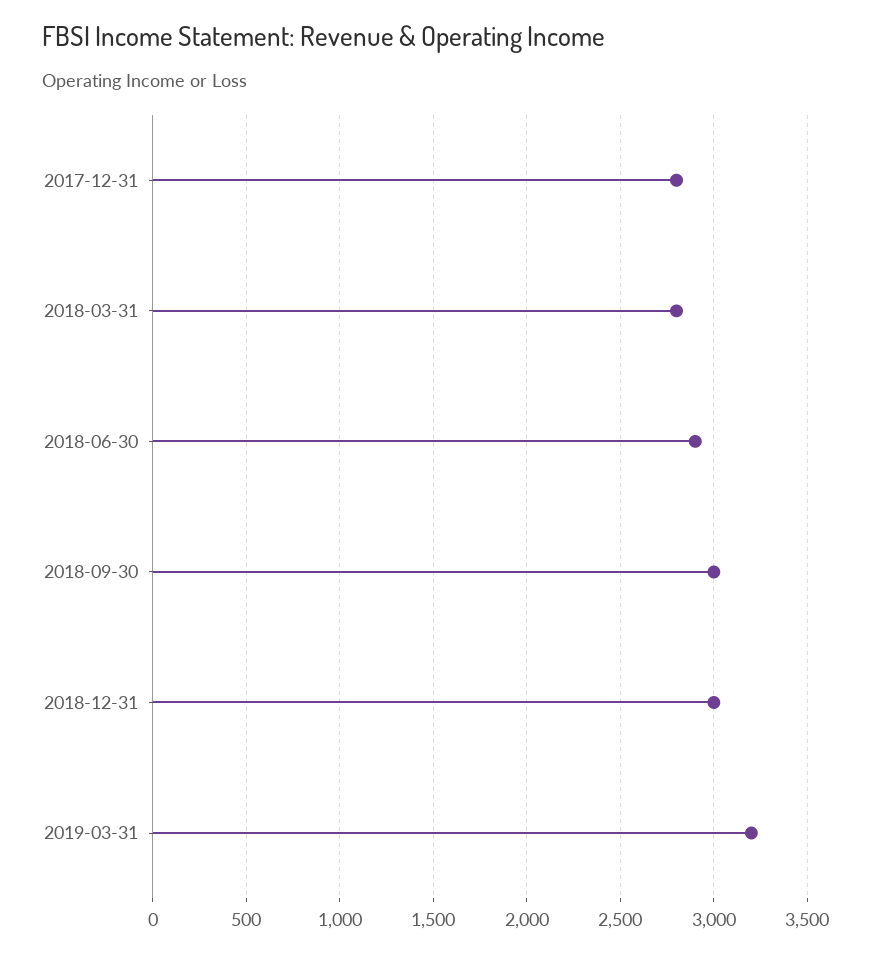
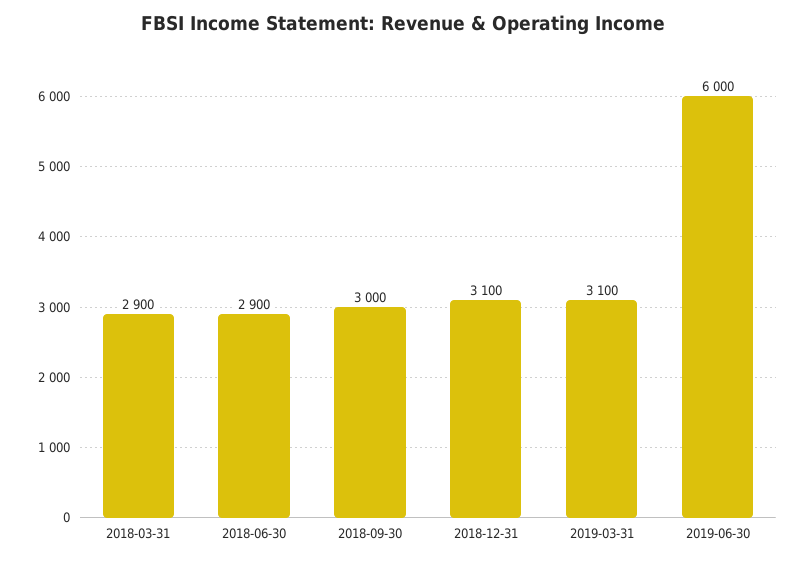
2017-12-31: 2800 -> none
2018-03-31: 2800 -> 2900
2018-12-31: 3000 -> 3100
2019-03-31: 3200 -> 3100
2019-06-30: none -> 6000

